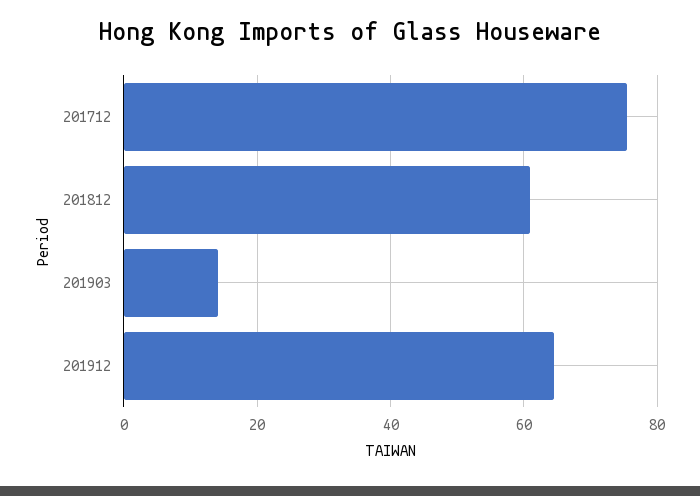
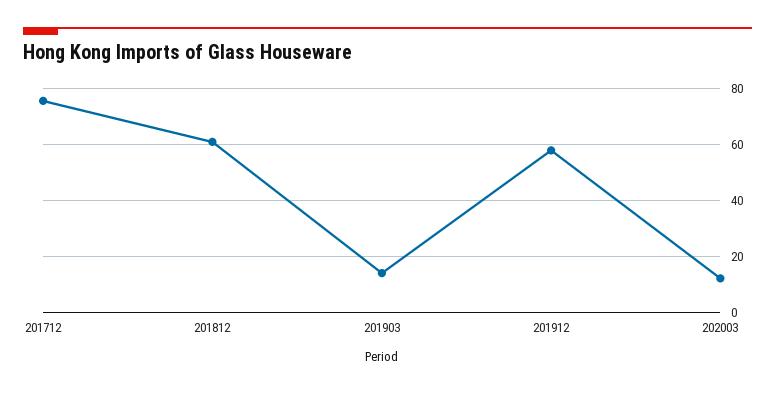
201912: 64 -> 57.5
202003: none -> 12.5

